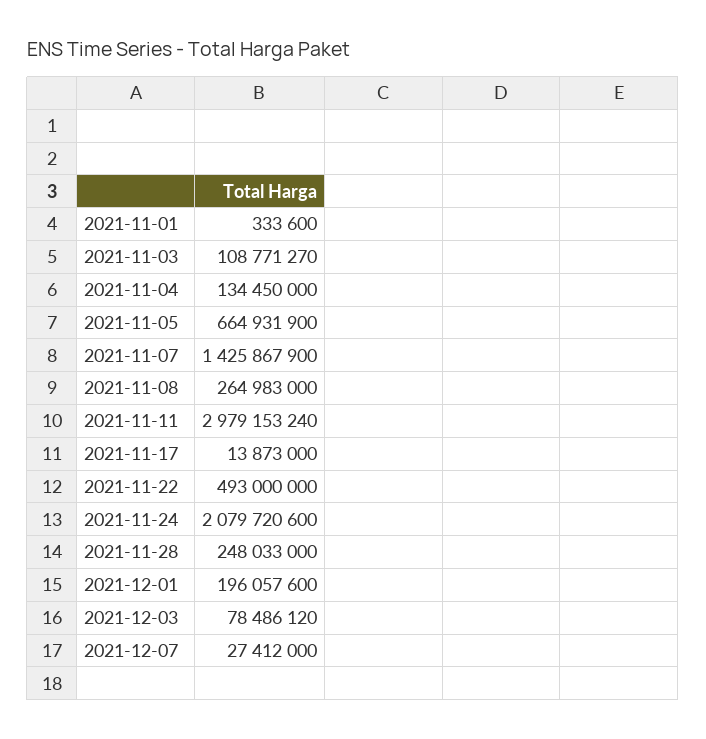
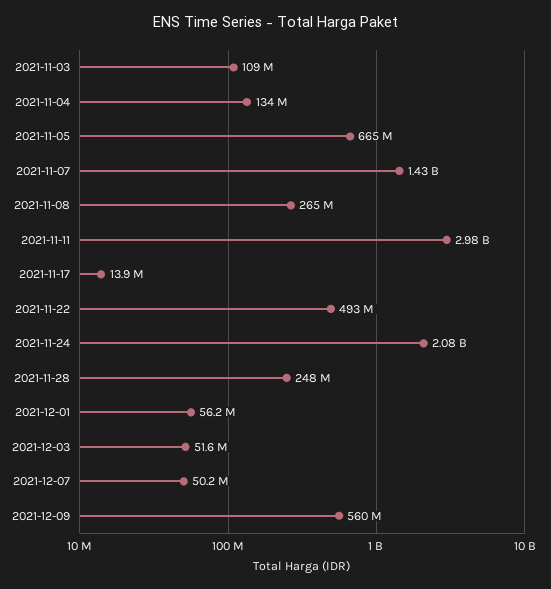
2021-11-01: 333600 -> none
2021-12-01: 196057600 -> 56200000
2021-12-03: 78486120 -> 51600000
2021-12-07: 27412000 -> 50200000
2021-12-09: none -> 560000000

